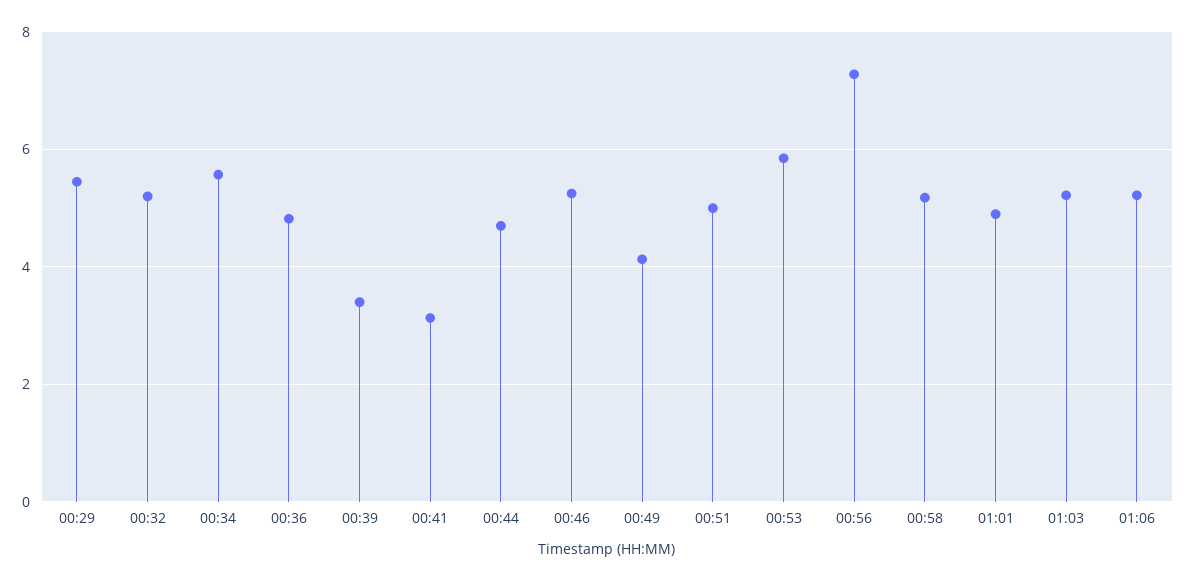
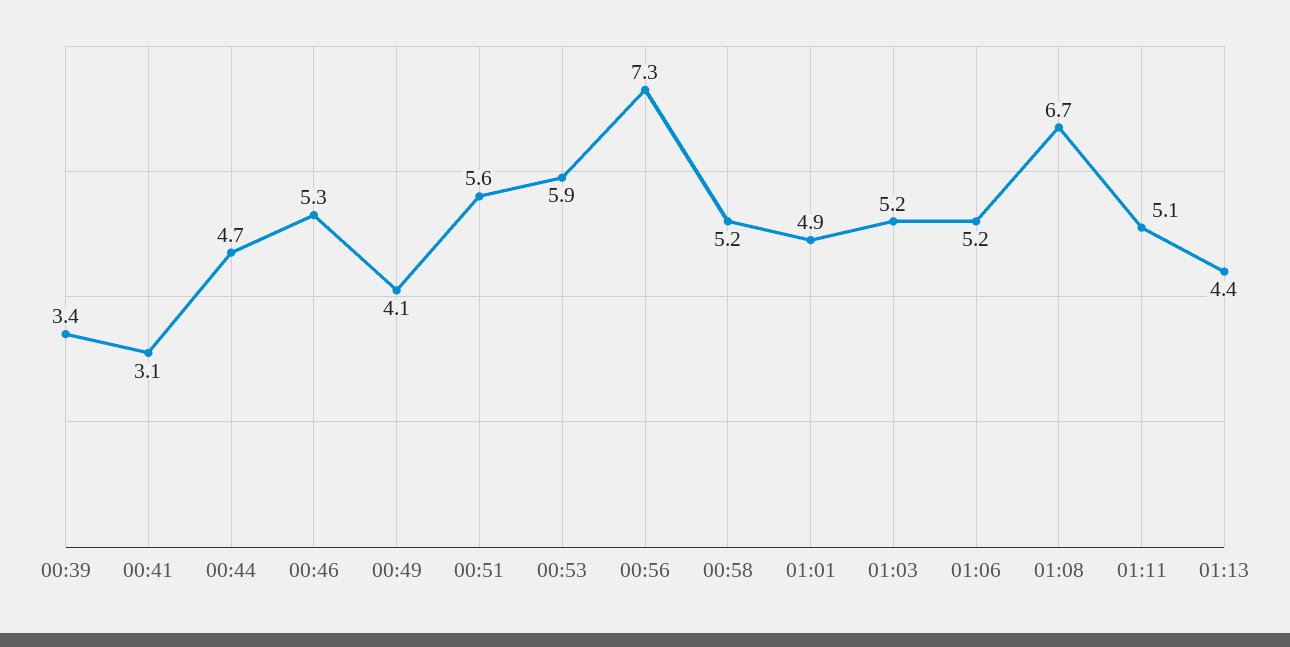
00:29: 5.4 -> none
00:32: 5.2 -> none
00:34: 5.6 -> none
00:36: 4.8 -> none
00:51: 5 -> 5.6
01:08: none -> 6.7
01:11: none -> 5.1
01:13: none -> 4.4

